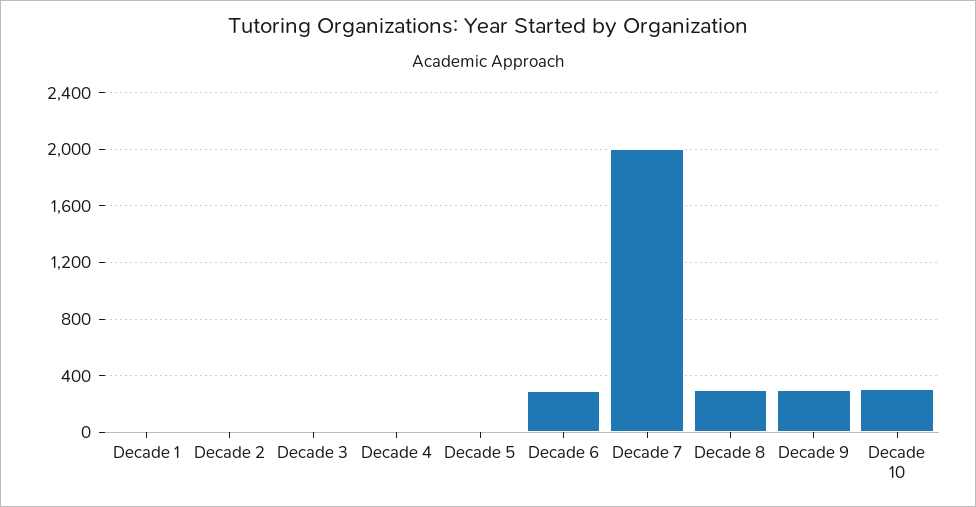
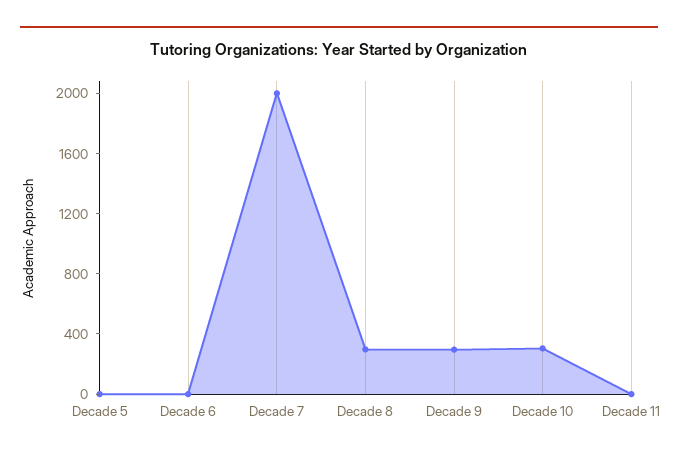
Decade 1: 0 -> none
Decade 2: 0 -> none
Decade 3: 0 -> none
Decade 4: 0 -> none
Decade 6: 300 -> 0
Decade 11: none -> 0

